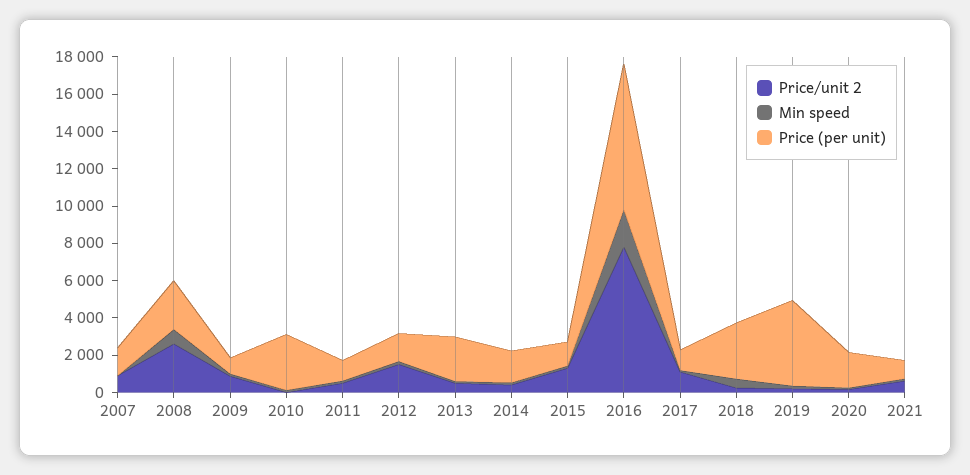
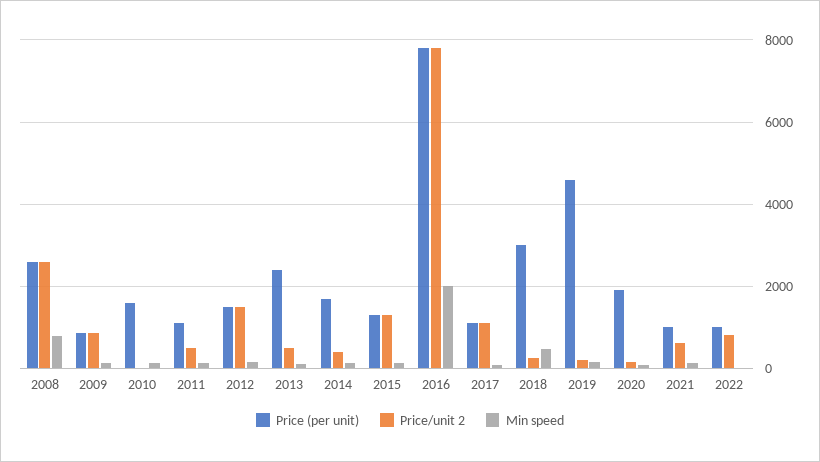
Price/unit 2, 2007: 1000 -> none
Min speed, 2007: 0 -> none
Price (per unit), 2007: 1500 -> none
Price (per unit), 2010: 3000 -> 1600
Price (per unit), 2022: none -> 1000
Price/unit 2, 2022: none -> 800
Min speed, 2022: none -> 0

